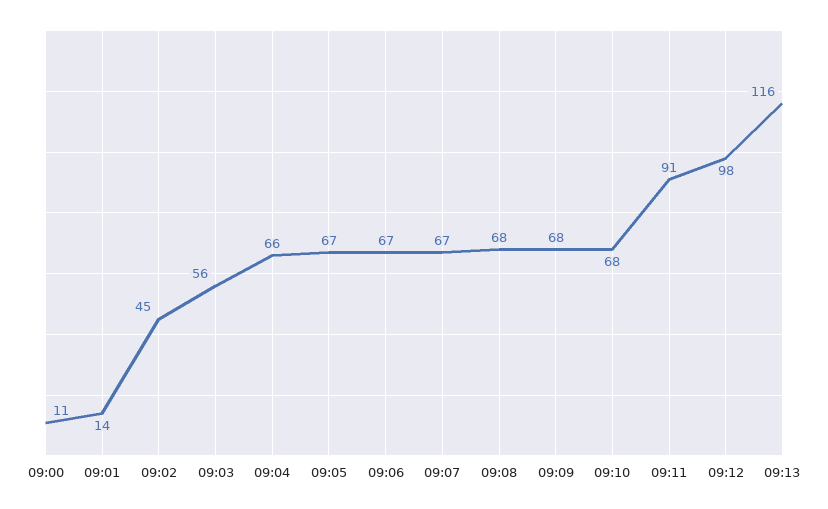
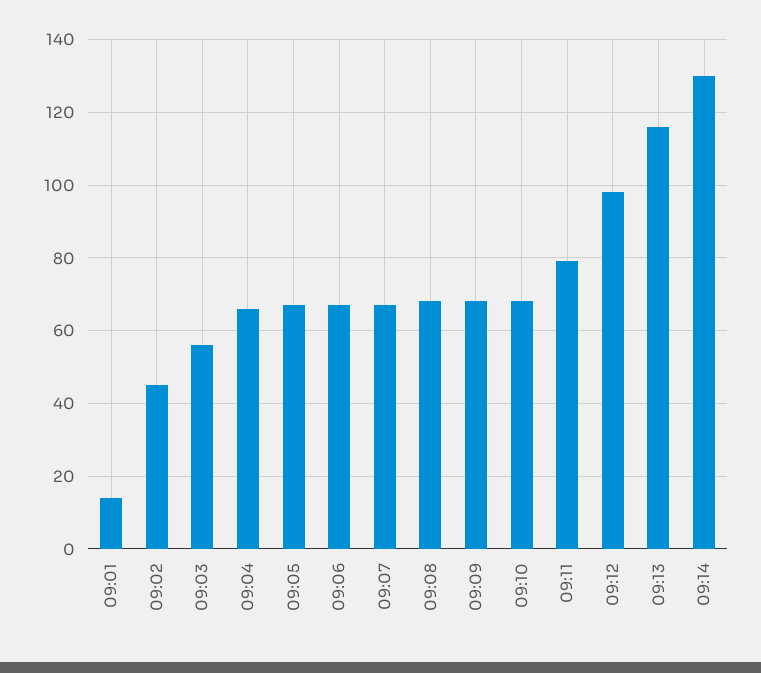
09:00: 11 -> none
09:11: 91 -> 80
09:14: none -> 130

